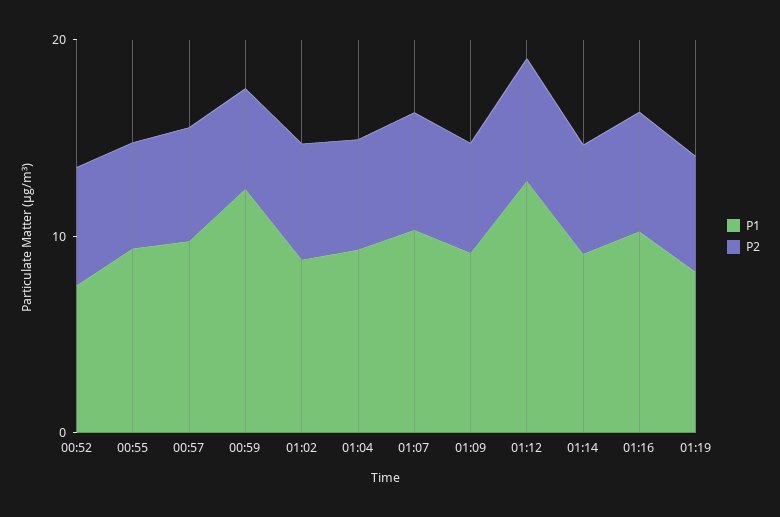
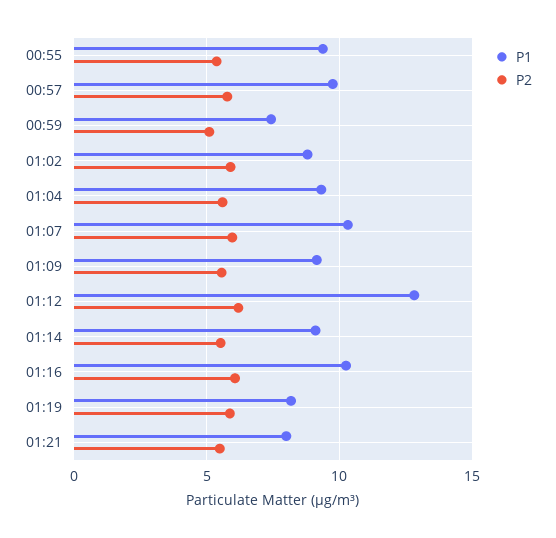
P1, 00:52: 8 -> none
P2, 00:52: 6 -> none
P1, 00:59: 12 -> 7.5
P1, 01:21: none -> 8
P2, 01:21: none -> 5.5

